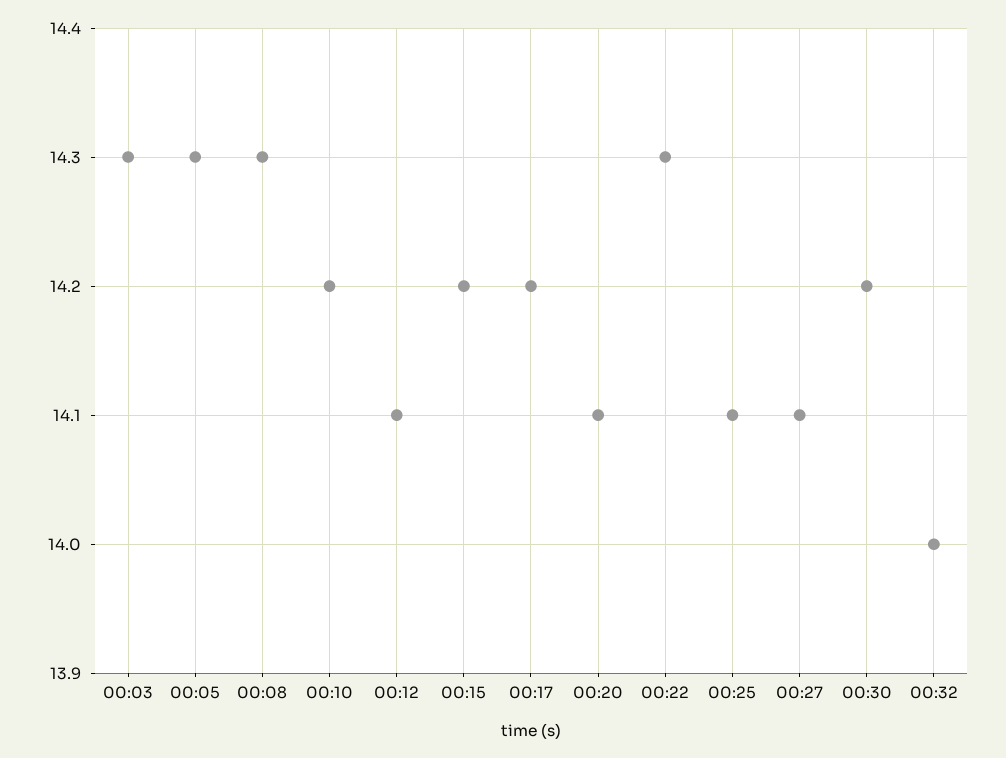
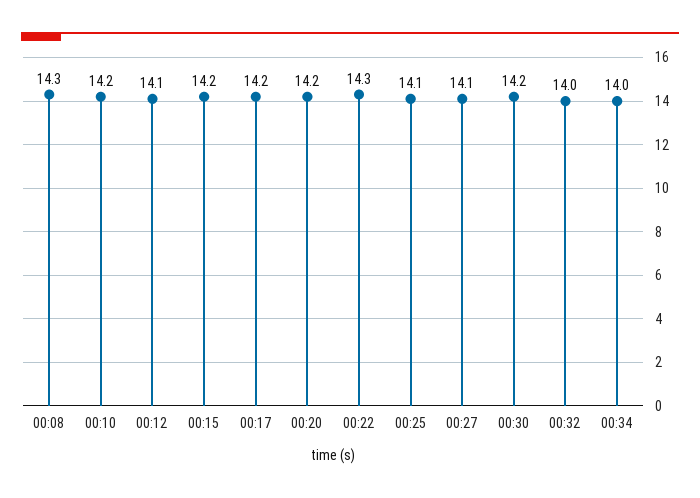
00:03: 14.3 -> none
00:05: 14.3 -> none
00:20: 14.1 -> 14.2
00:34: none -> 14

